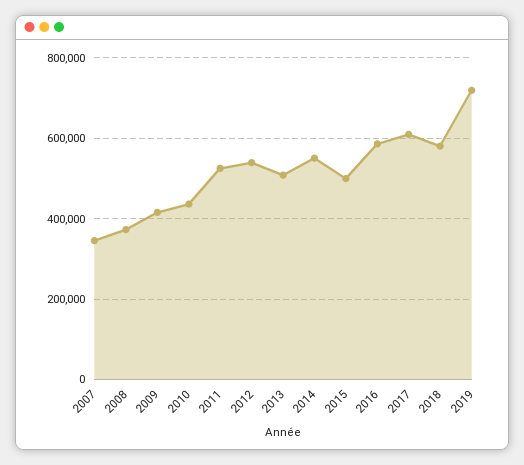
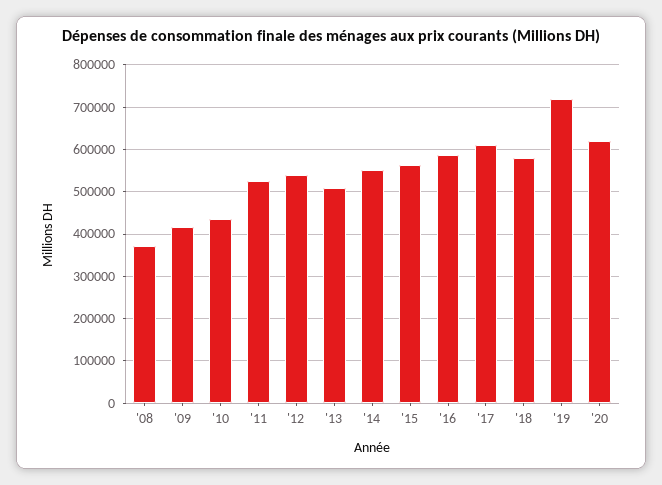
2007: 340000 -> none
2015: 500000 -> 560000
'20: none -> 620000

